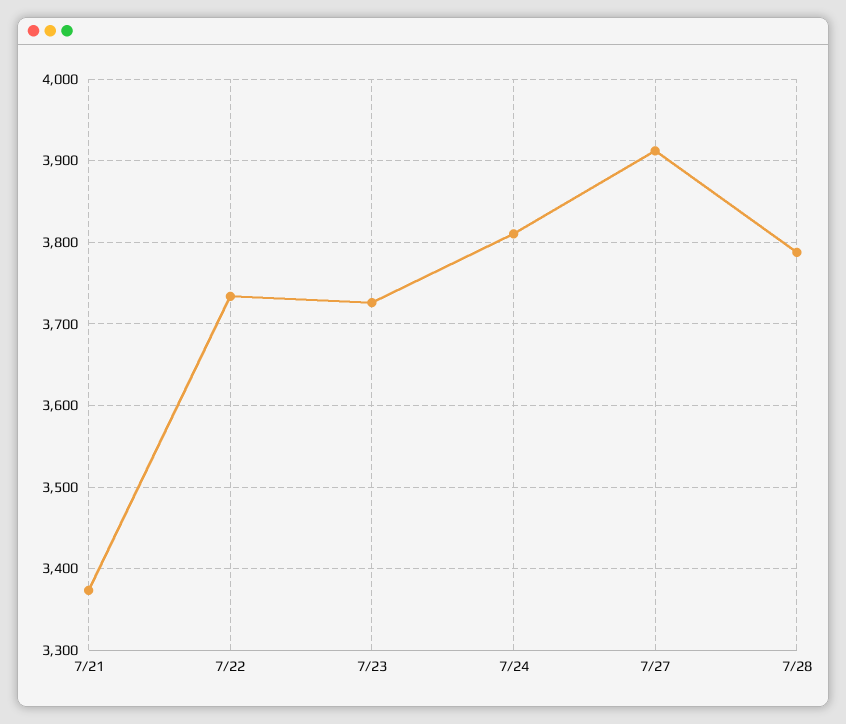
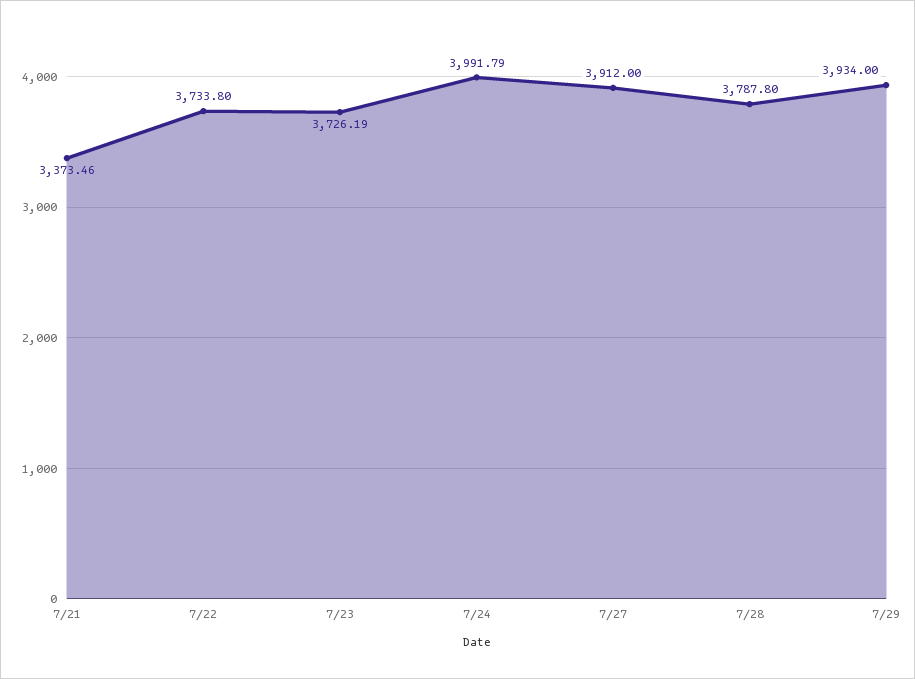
7/24: 3810 -> 3991.79
7/29: none -> 3934

